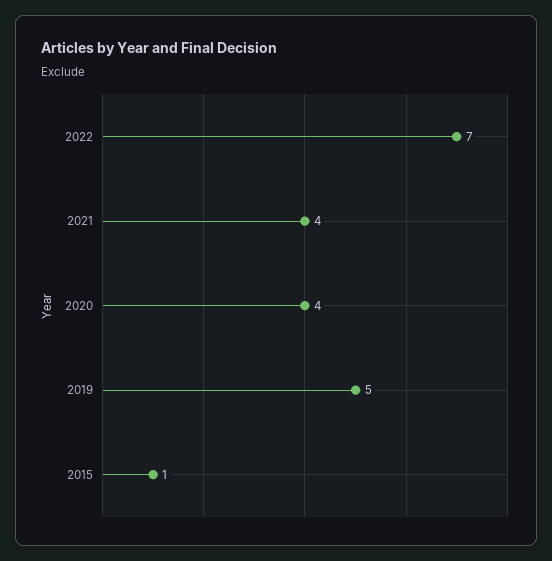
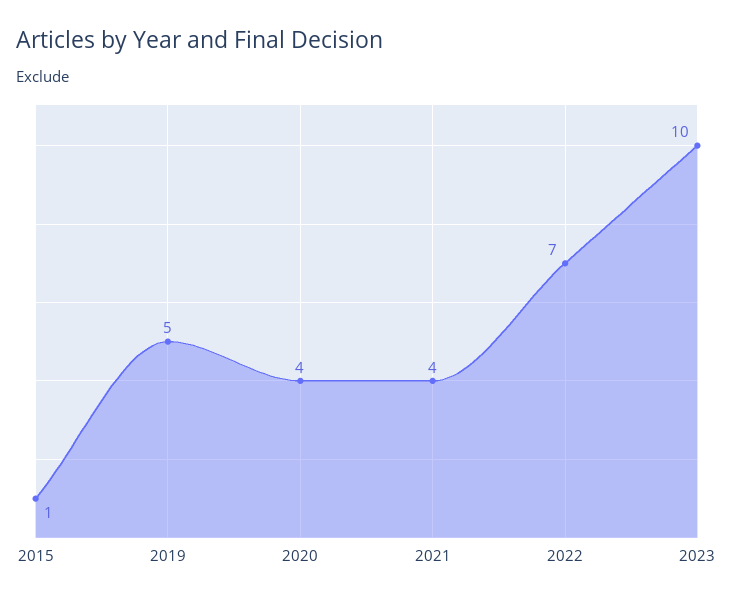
2023: none -> 10

